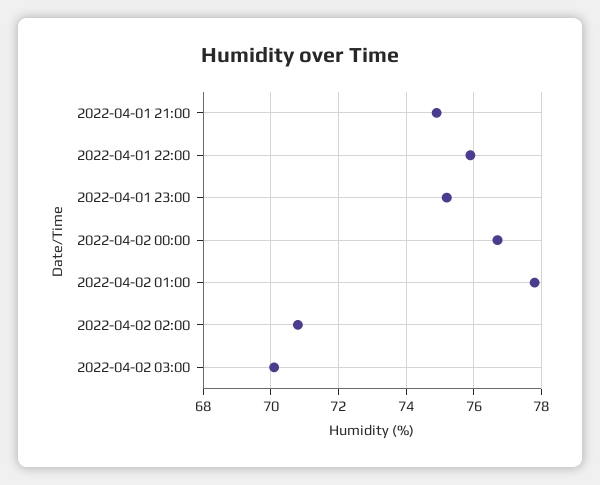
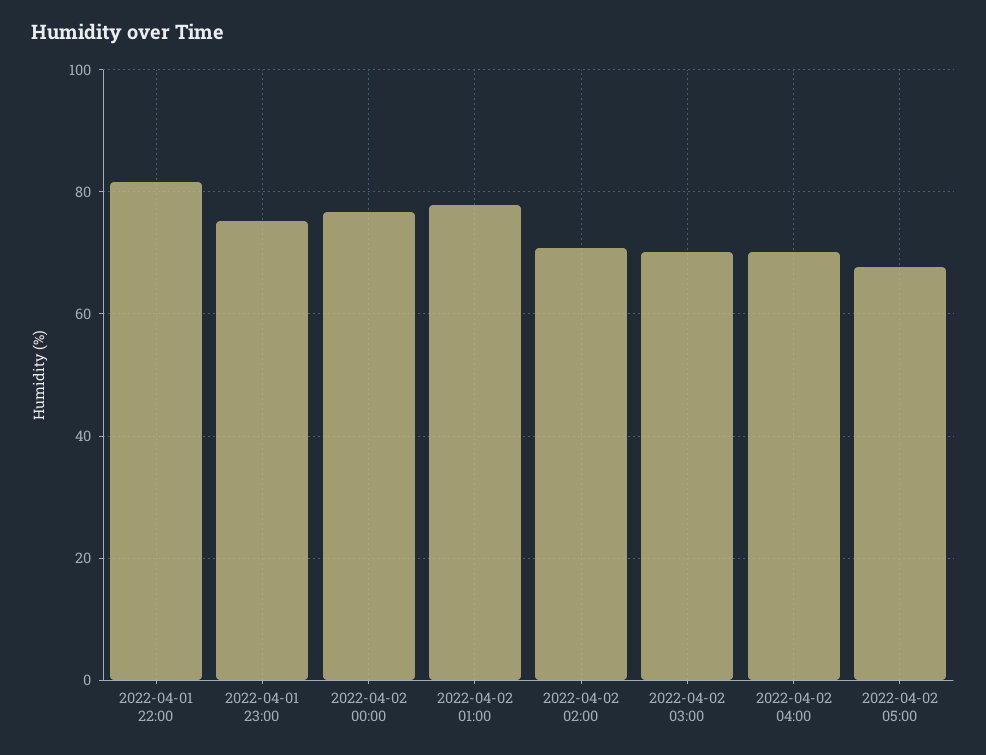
2022-04-01 21:00: 75 -> none
2022-04-01 22:00: 76 -> 82
2022-04-02 04:00: none -> 70
2022-04-02 05:00: none -> 68

